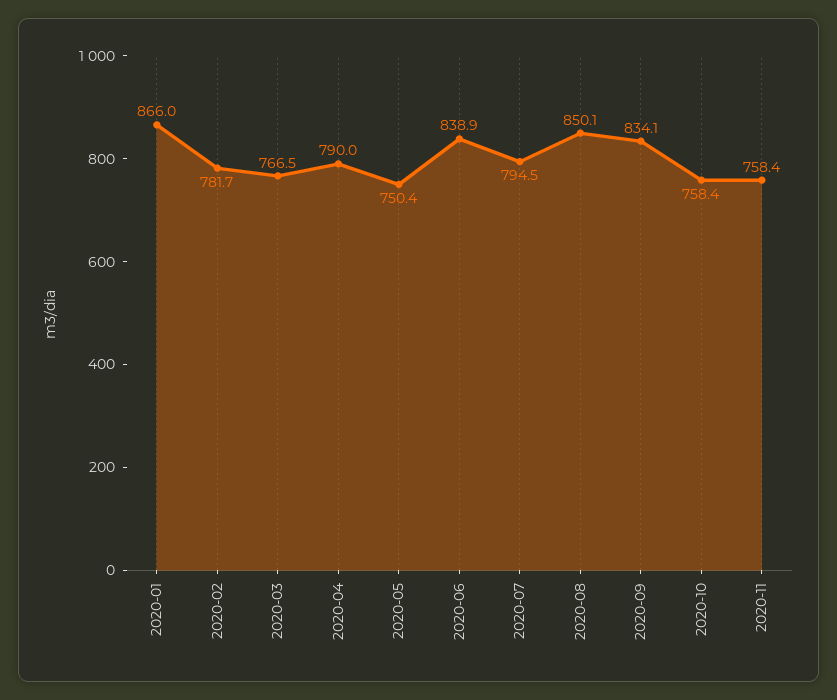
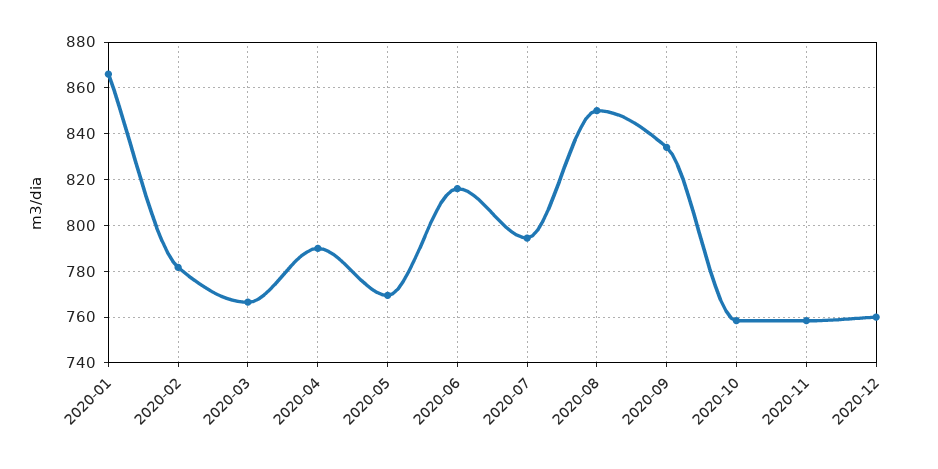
2020-05: 750.4 -> 770
2020-06: 838.9 -> 815
2020-12: none -> 760

